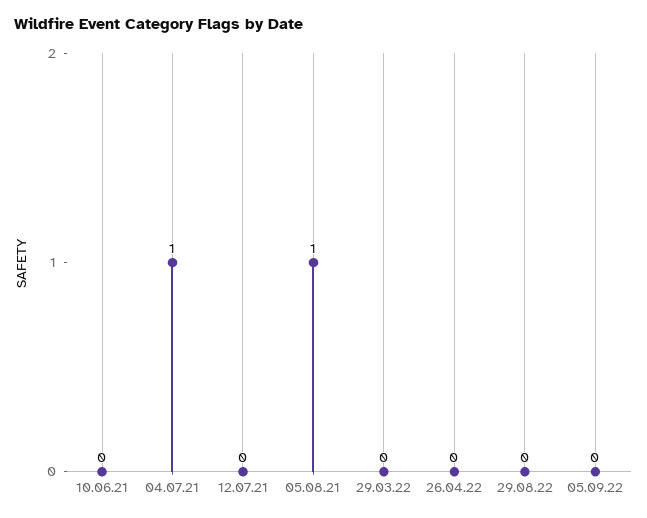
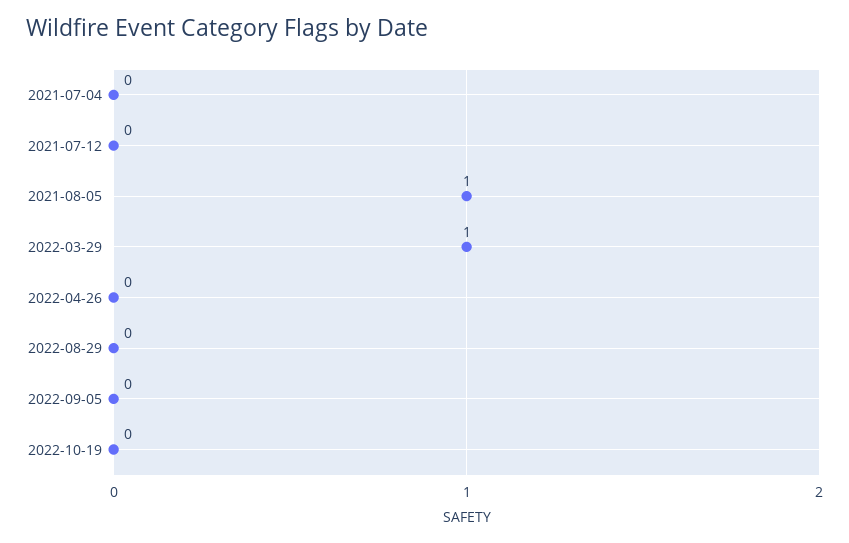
10.06.21: 0 -> none
04.07.21: 1 -> 0
29.03.22: 0 -> 1
2022-10-19: none -> 0

